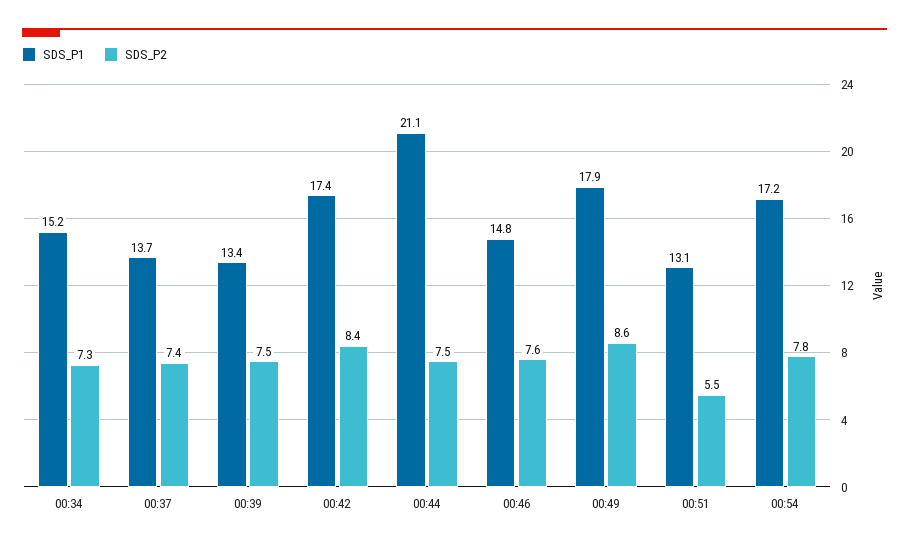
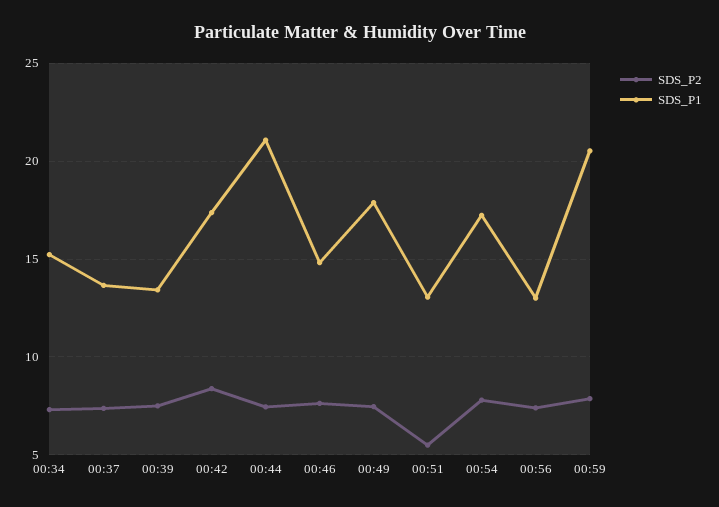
SDS_P2, 00:49: 8.6 -> 7.5
SDS_P2, 00:56: none -> 7.5
SDS_P1, 00:56: none -> 13
SDS_P2, 00:59: none -> 8
SDS_P1, 00:59: none -> 20.5

